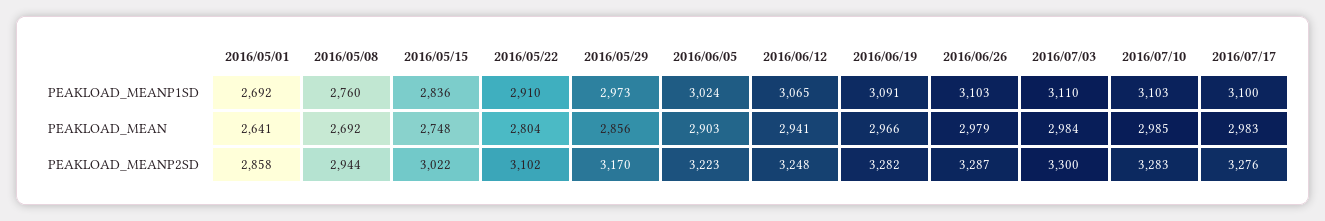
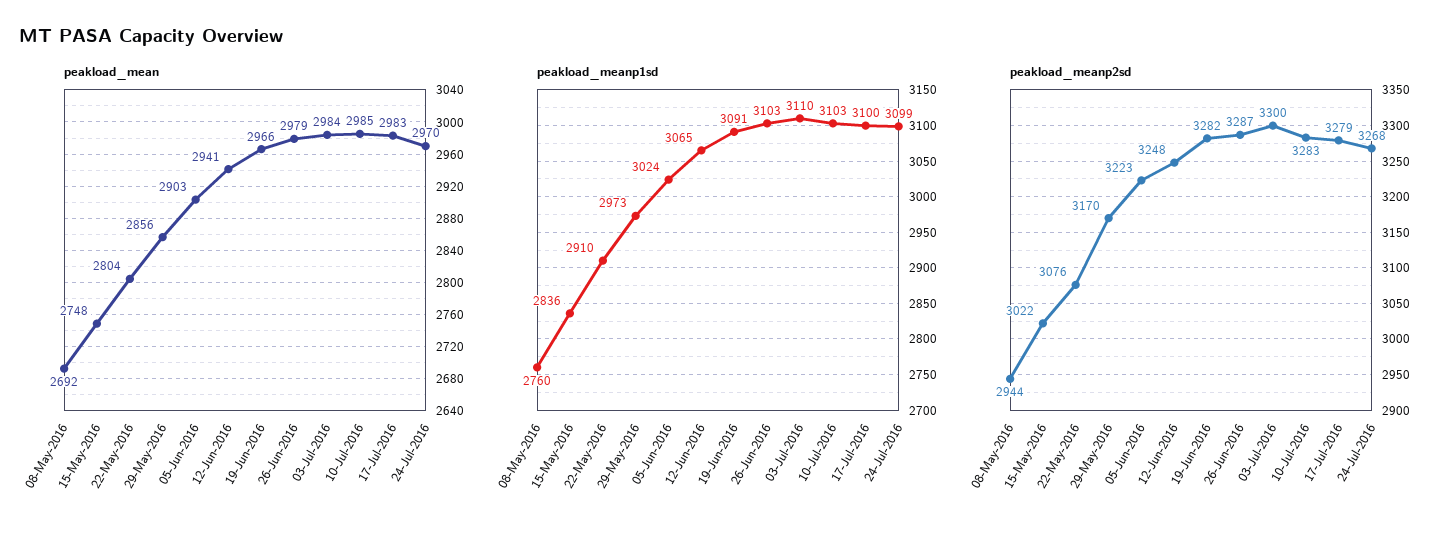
PEAKLOAD_MEANP1SD, 2016/05/01: 2692 -> none
PEAKLOAD_MEAN, 2016/05/01: 2641 -> none
PEAKLOAD_MEANP2SD, 2016/05/01: 2858 -> none
PEAKLOAD_MEANP2SD, 2016/05/22: 3102 -> 3076
PEAKLOAD_MEANP2SD, 2016/07/17: 3276 -> 3279
PEAKLOAD_MEAN, 24-Jul-2016: none -> 2970
PEAKLOAD_MEANP1SD, 24-Jul-2016: none -> 3099
PEAKLOAD_MEANP2SD, 24-Jul-2016: none -> 3268

